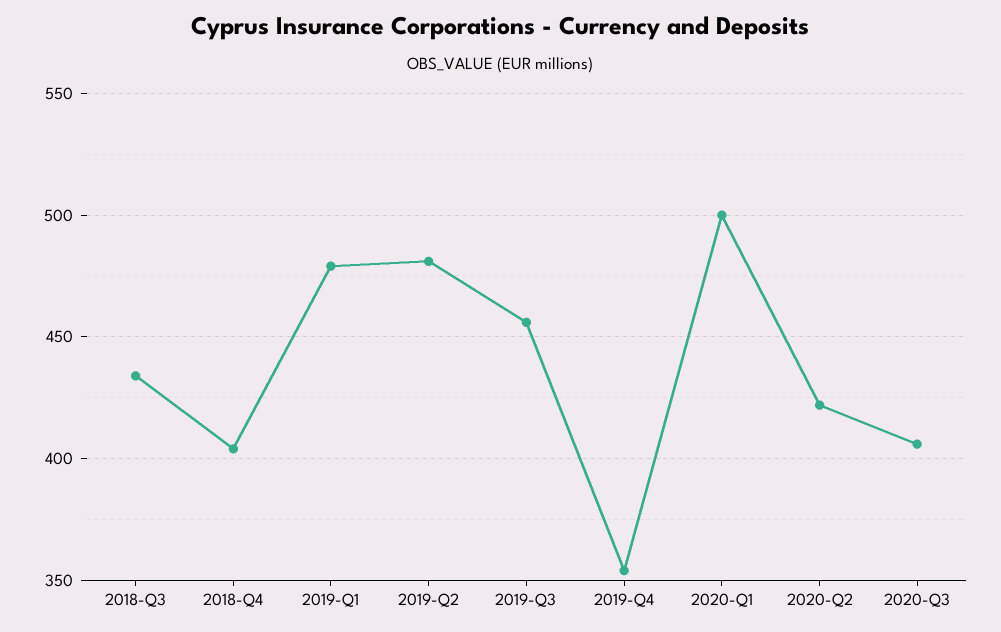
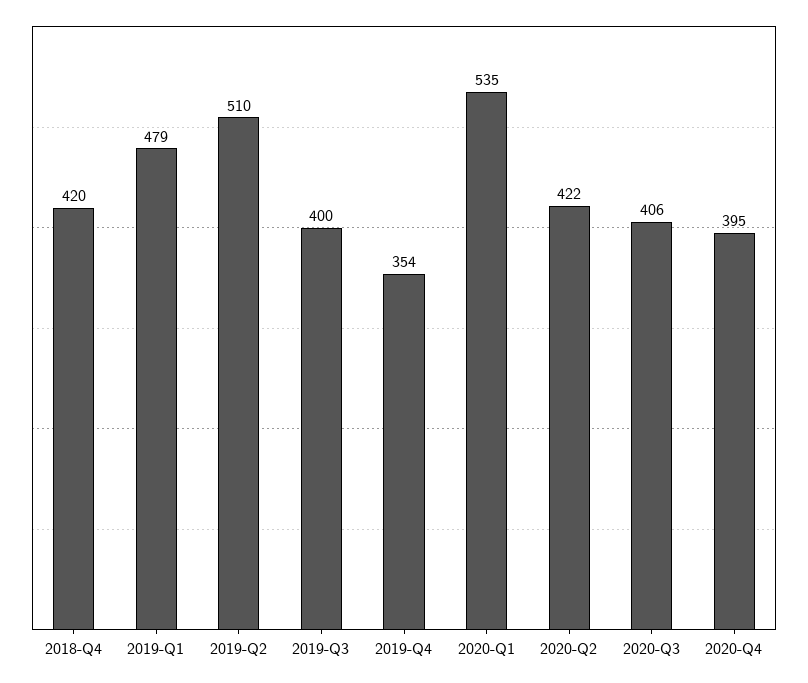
2018-Q3: 435 -> none
2018-Q4: 405 -> 420
2019-Q2: 480 -> 510
2019-Q3: 455 -> 400
2020-Q1: 500 -> 535
2020-Q4: none -> 395

